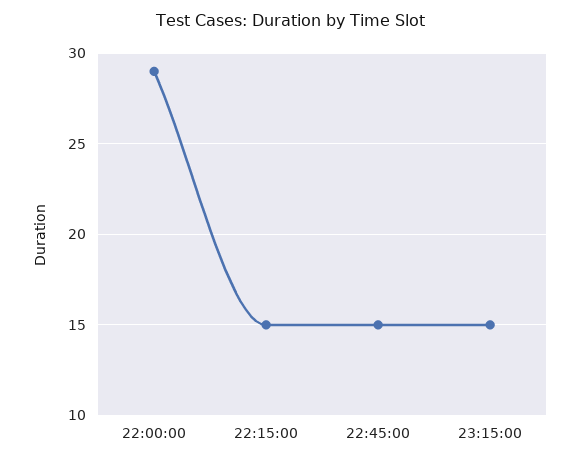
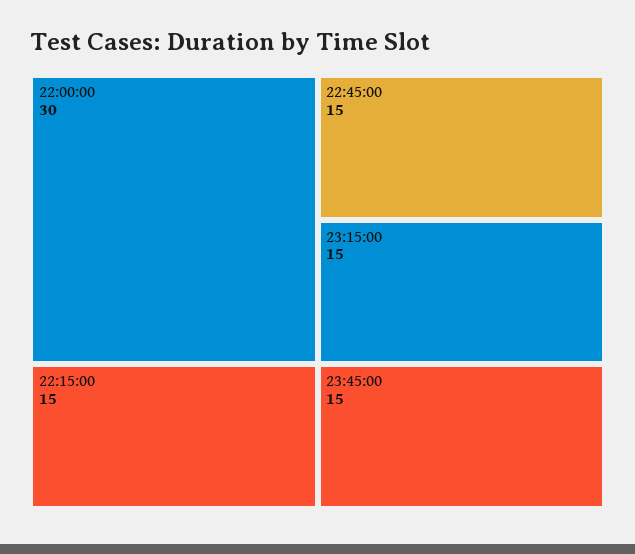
22:00:00: 29 -> 30
23:45:00: none -> 15

